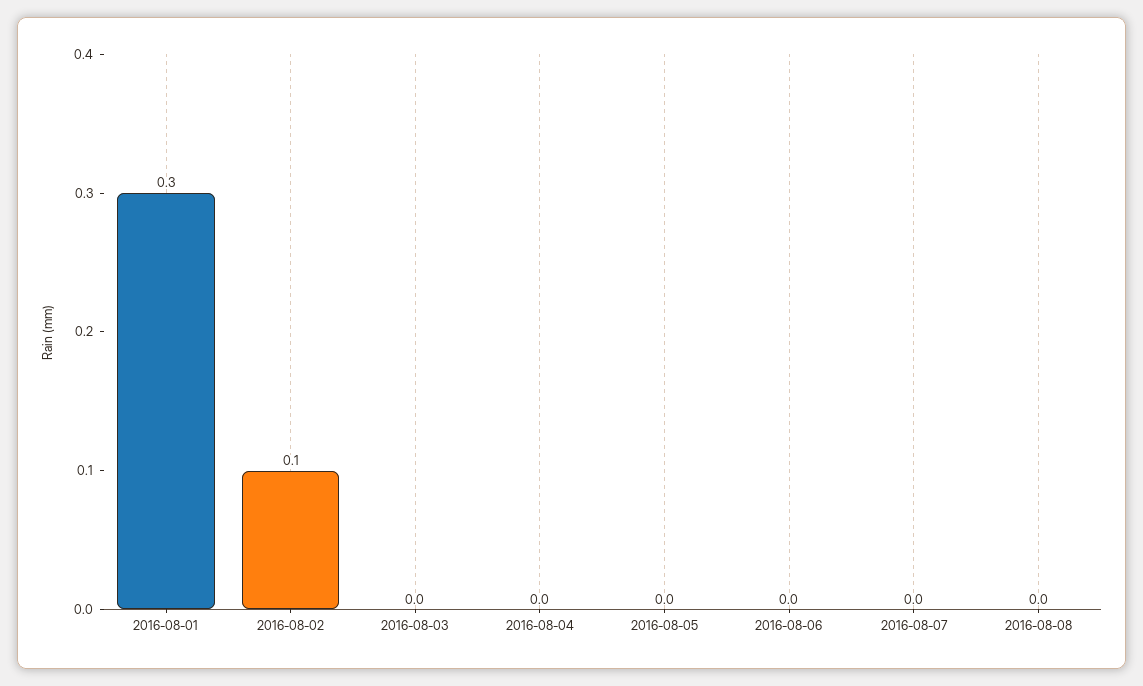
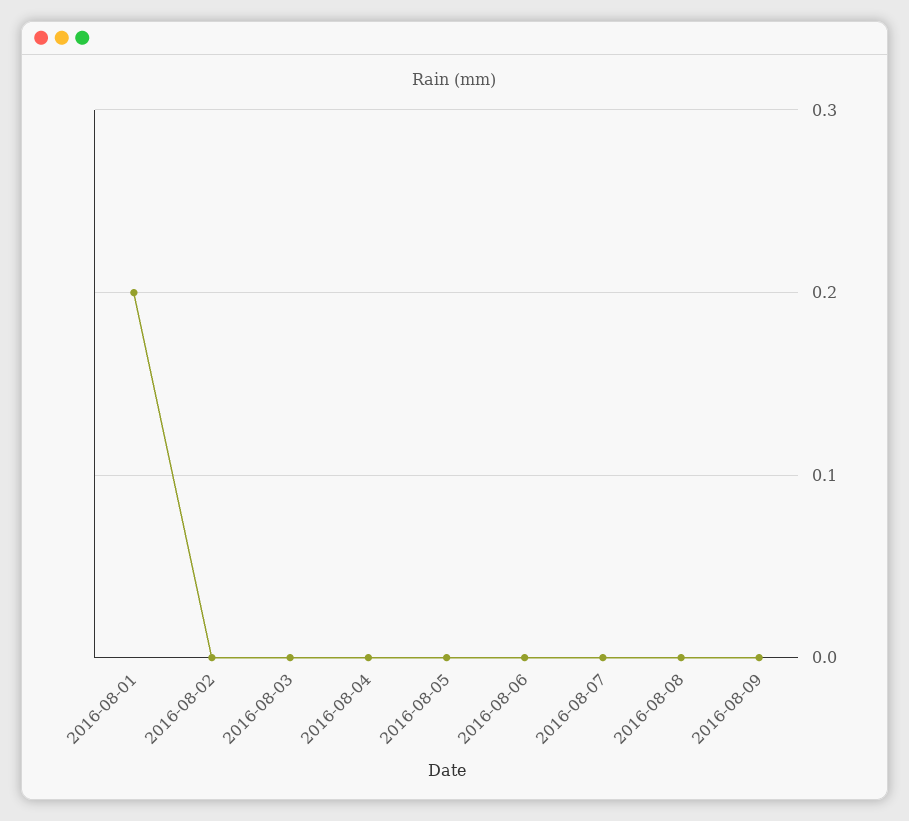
2016-08-01: 0.3 -> 0.2
2016-08-02: 0.1 -> 0
2016-08-09: none -> 0

